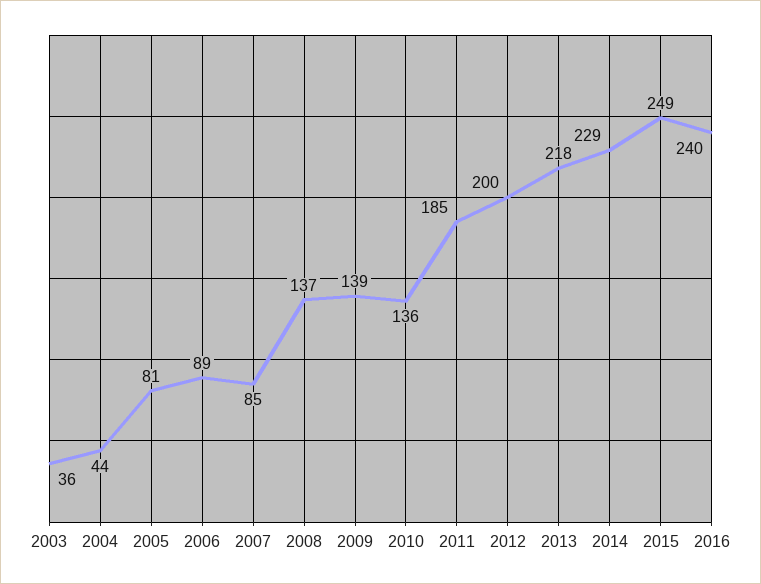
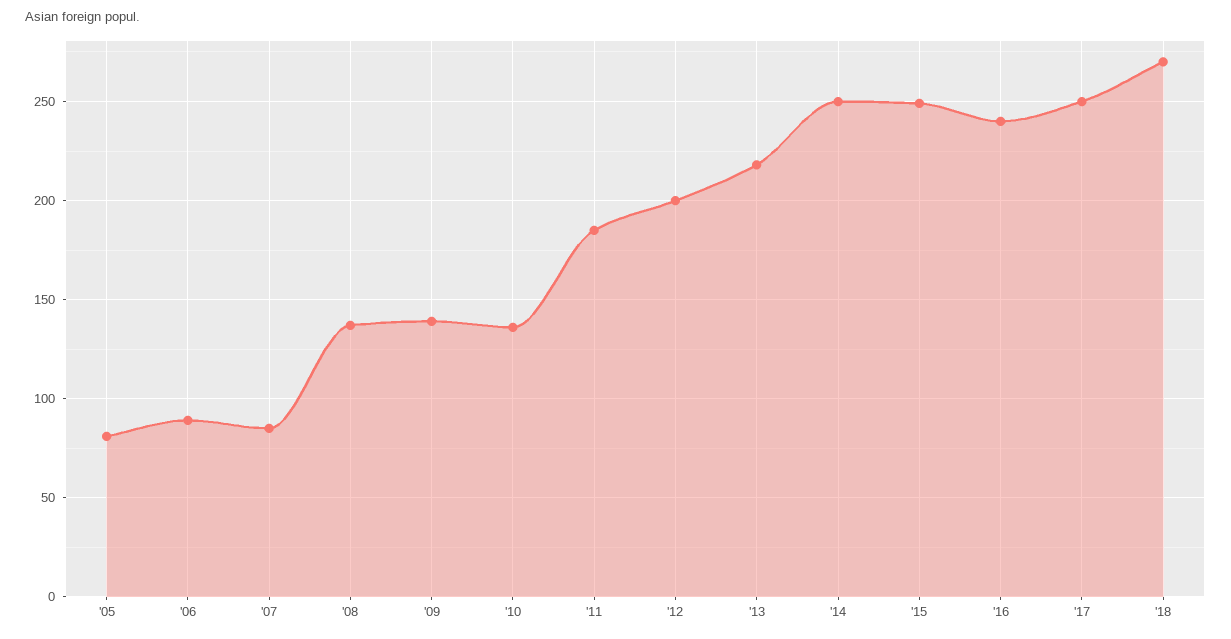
2003: 36 -> none
2004: 44 -> none
2014: 229 -> 250
'17: none -> 250
'18: none -> 270

